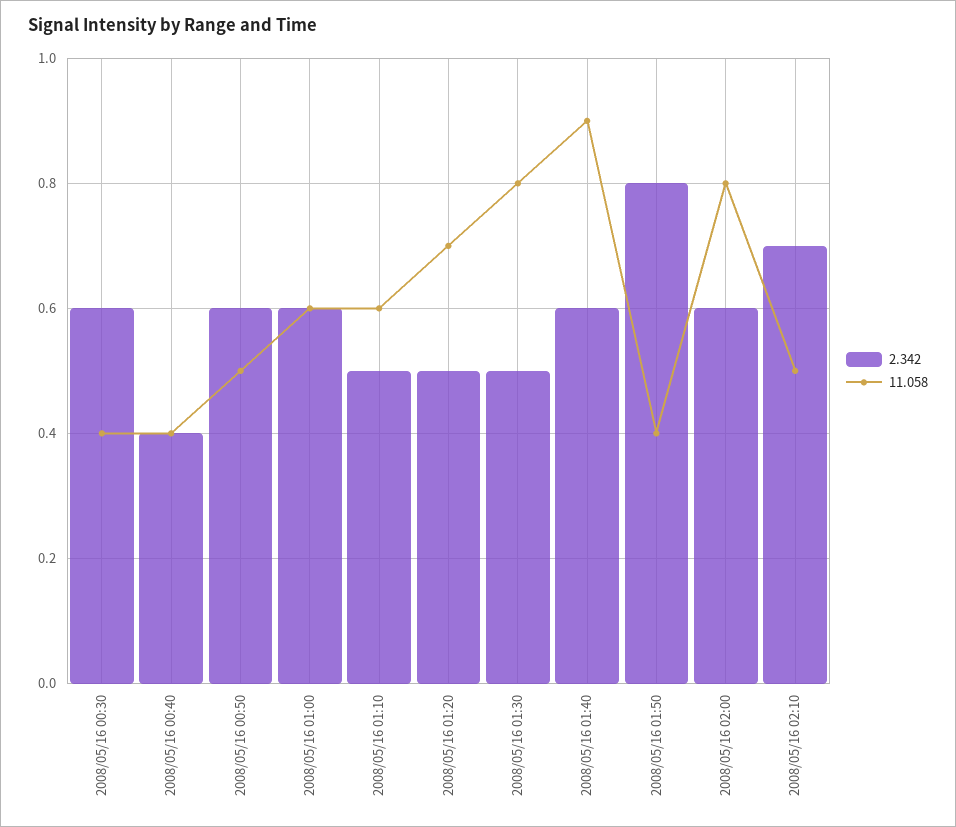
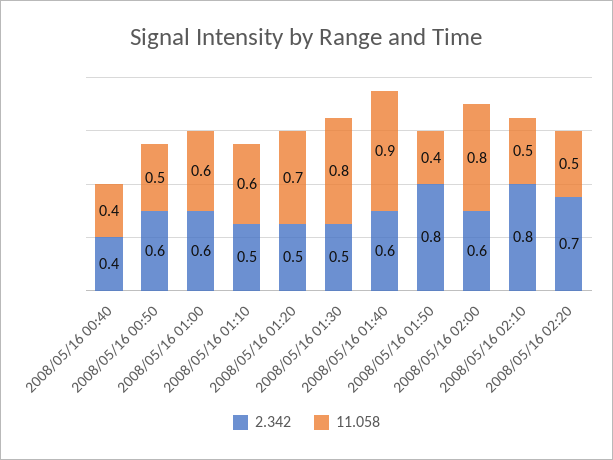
2.342, 2008/05/16 00:30: 0.6 -> none
11.058, 2008/05/16 00:30: 0.4 -> none
2.342, 2008/05/16 02:10: 0.7 -> 0.8
2.342, 2008/05/16 02:20: none -> 0.7
11.058, 2008/05/16 02:20: none -> 0.5

